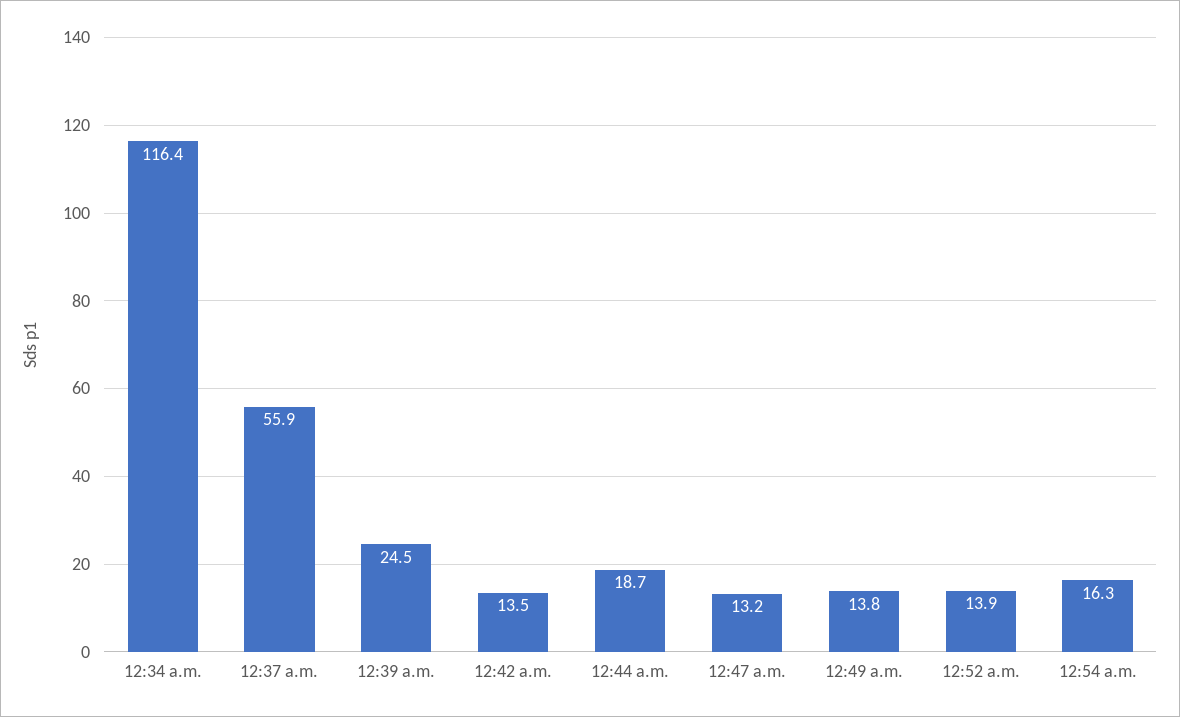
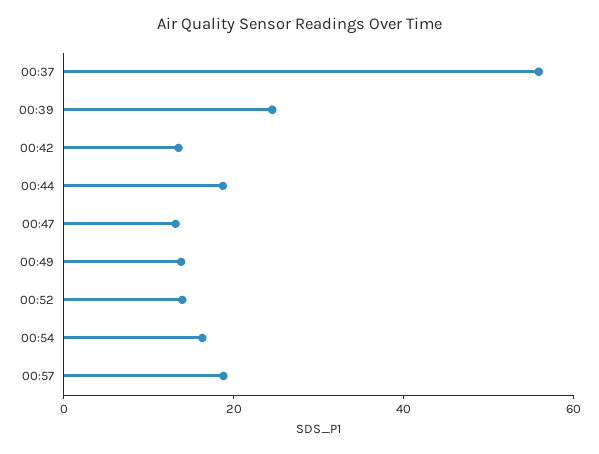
12:34 a.m.: 116.4 -> none
00:57: none -> 20

